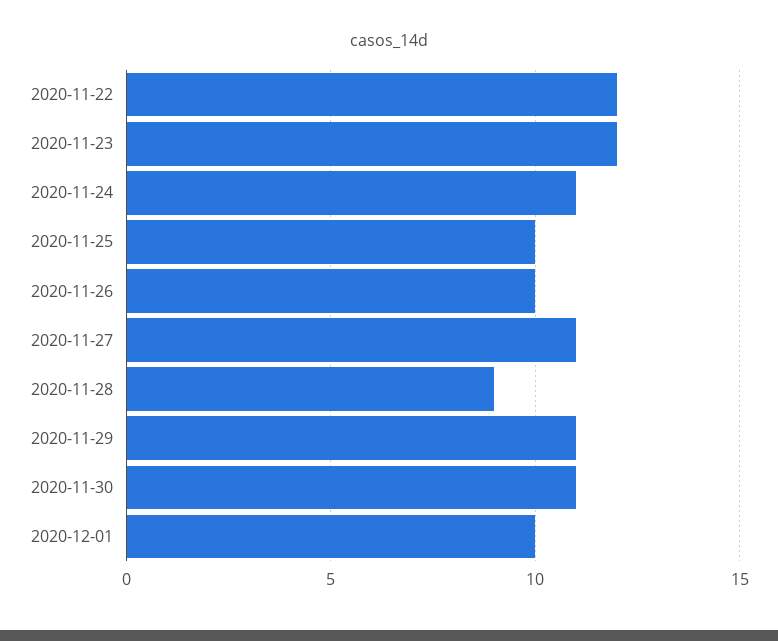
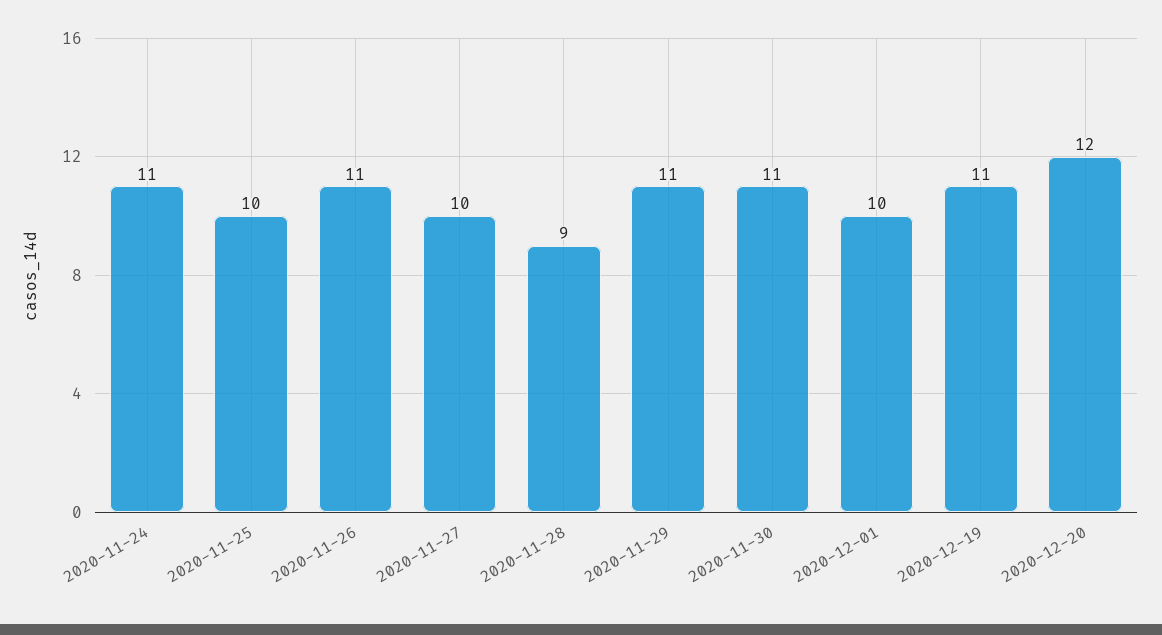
2020-11-22: 12 -> none
2020-11-23: 12 -> none
2020-11-26: 10 -> 11
2020-11-27: 11 -> 10
2020-12-19: none -> 11
2020-12-20: none -> 12

